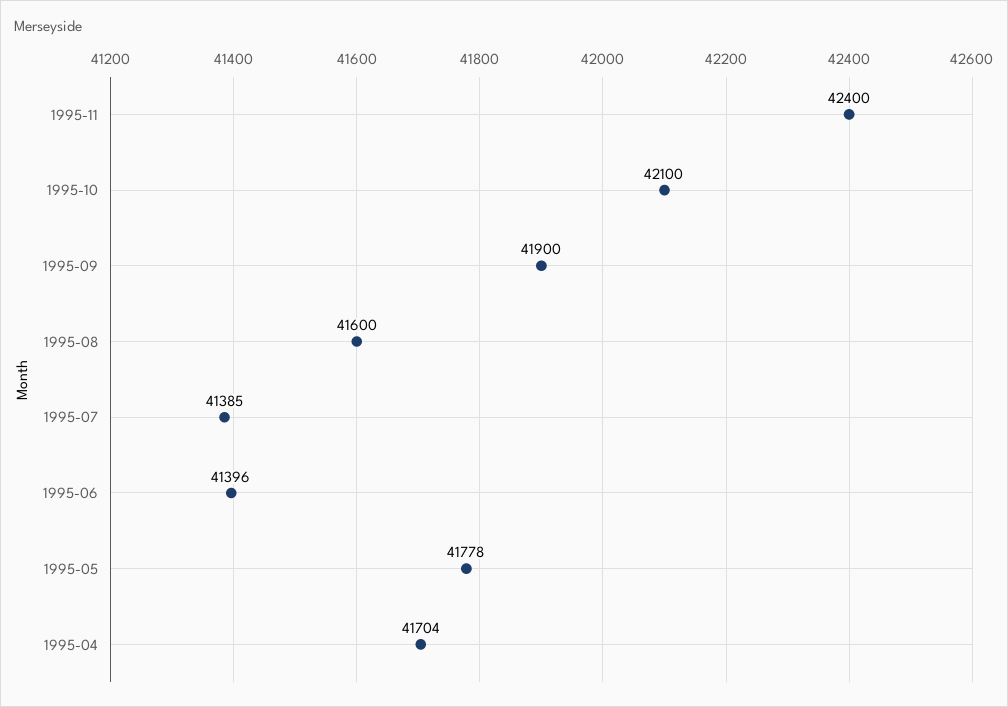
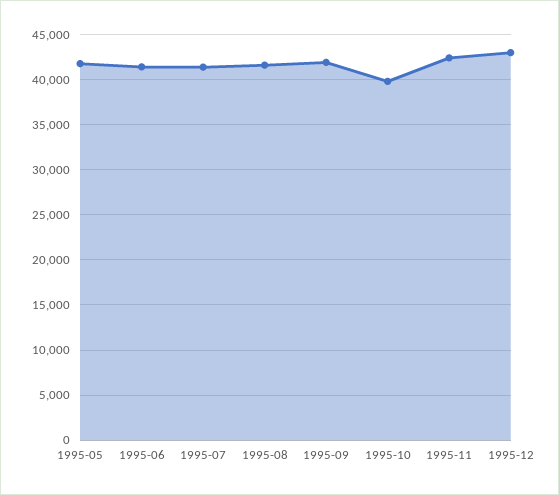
1995-10: 42100 -> 40000
1995-04: 41704 -> none
1995-12: none -> 43000

